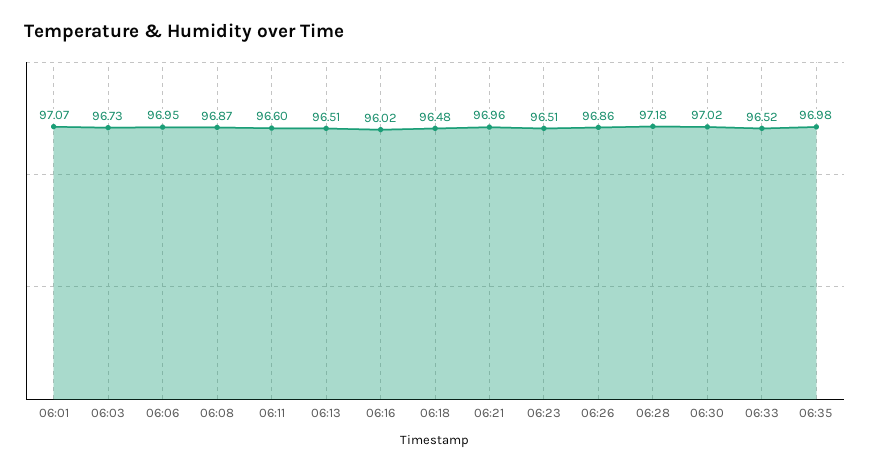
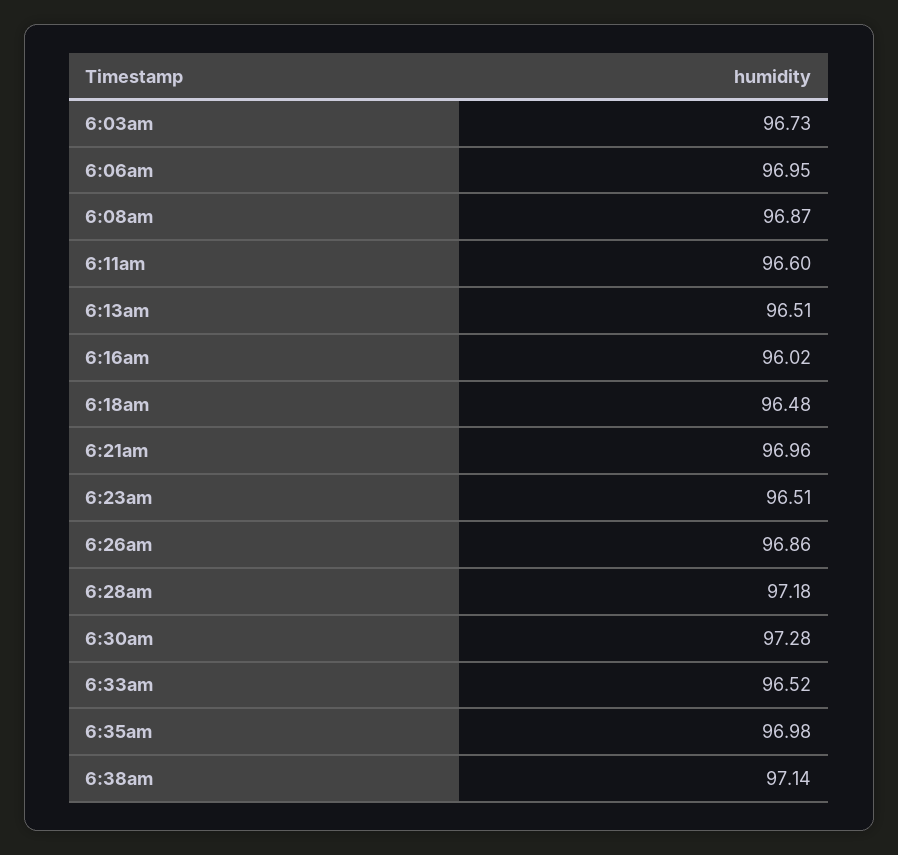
06:01: 97.07 -> none
06:30: 97.02 -> 97.28
6:38am: none -> 97.14

